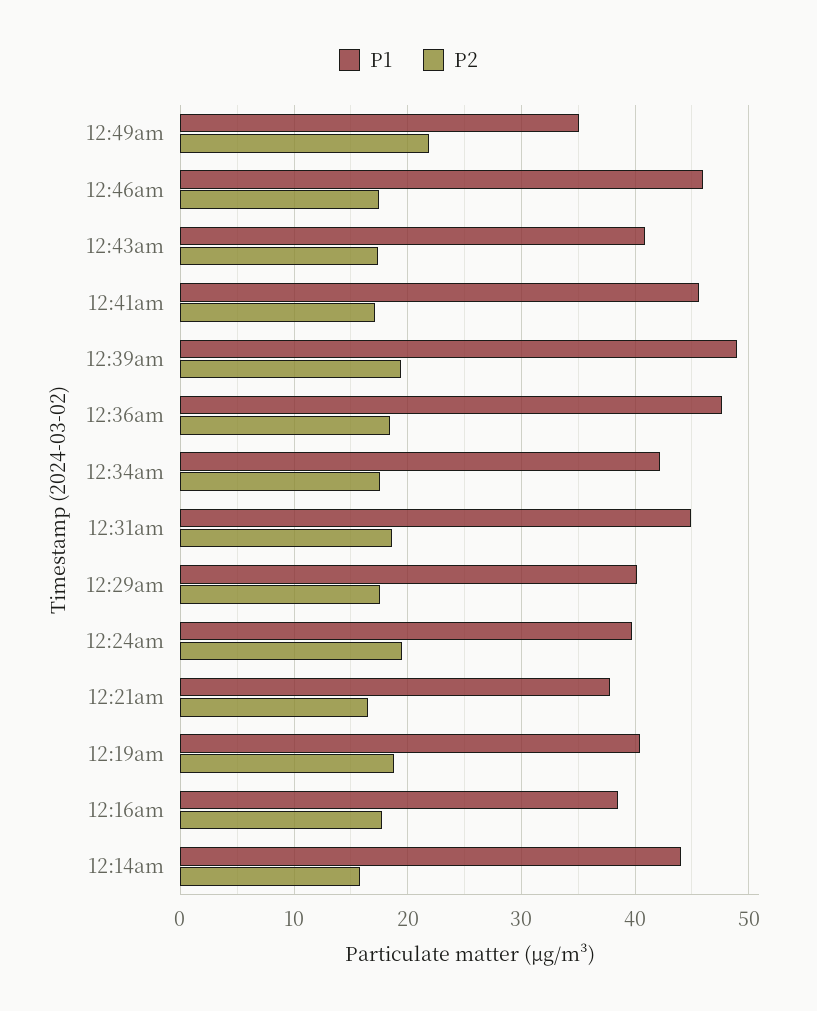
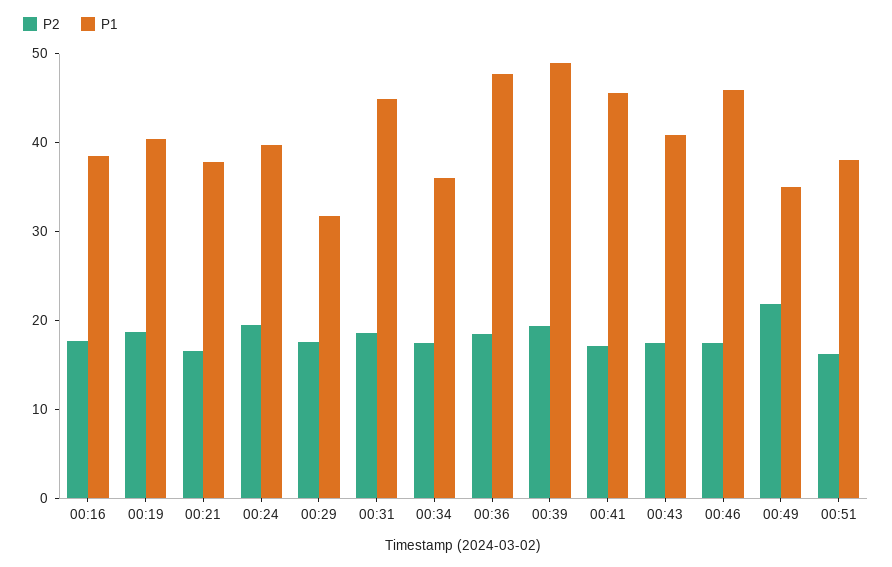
P1, 12:34am: 42 -> 36
P1, 12:29am: 40 -> 32
P1, 12:14am: 44 -> none
P2, 12:14am: 16 -> none
P2, 00:51: none -> 16
P1, 00:51: none -> 38

